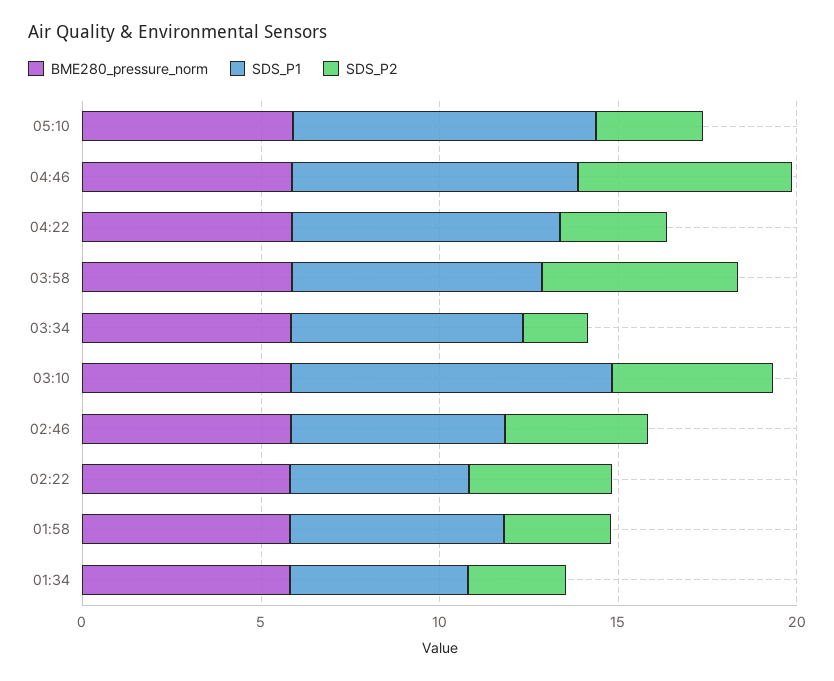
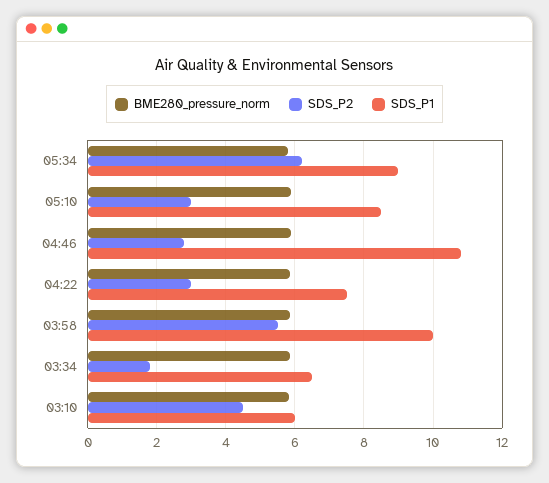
SDS_P1, 04:46: 8 -> 10.8
SDS_P2, 04:46: 6 -> 2.8
SDS_P1, 03:58: 7 -> 10
SDS_P1, 03:10: 9 -> 6
BME280_pressure_norm, 02:46: 6 -> none
SDS_P1, 02:46: 6 -> none
SDS_P2, 02:46: 4 -> none
BME280_pressure_norm, 02:22: 6 -> none
SDS_P1, 02:22: 5 -> none
SDS_P2, 02:22: 4 -> none
BME280_pressure_norm, 01:58: 6 -> none
SDS_P1, 01:58: 6 -> none
SDS_P2, 01:58: 3 -> none
BME280_pressure_norm, 01:34: 6 -> none
SDS_P1, 01:34: 5 -> none
SDS_P2, 01:34: 3 -> none
BME280_pressure_norm, 05:34: none -> 5.8
SDS_P2, 05:34: none -> 6.2
SDS_P1, 05:34: none -> 9

